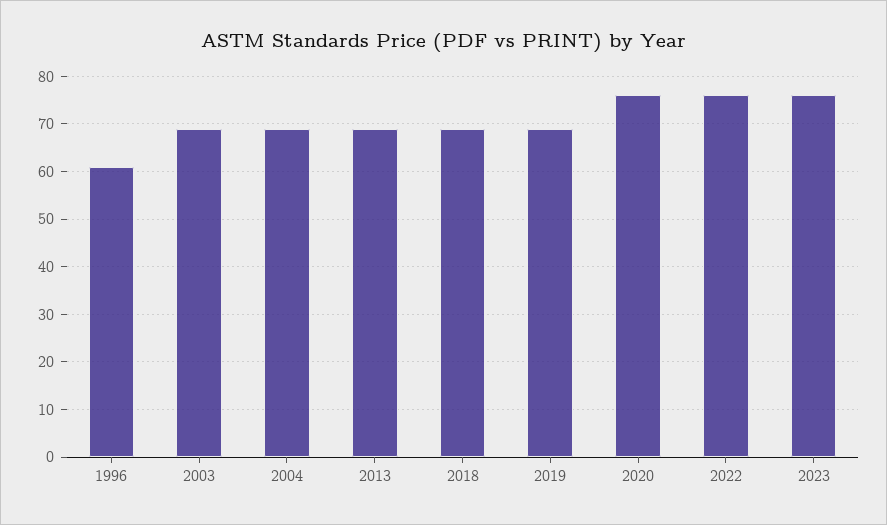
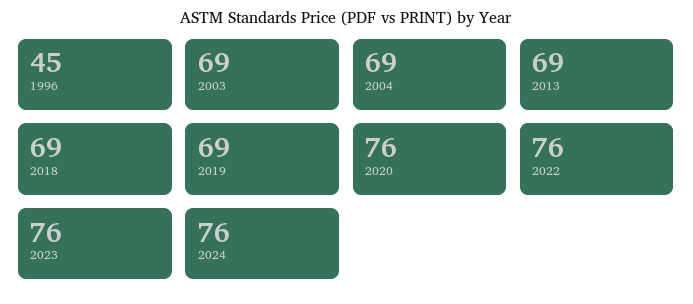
1996: 60 -> 45
2024: none -> 76

